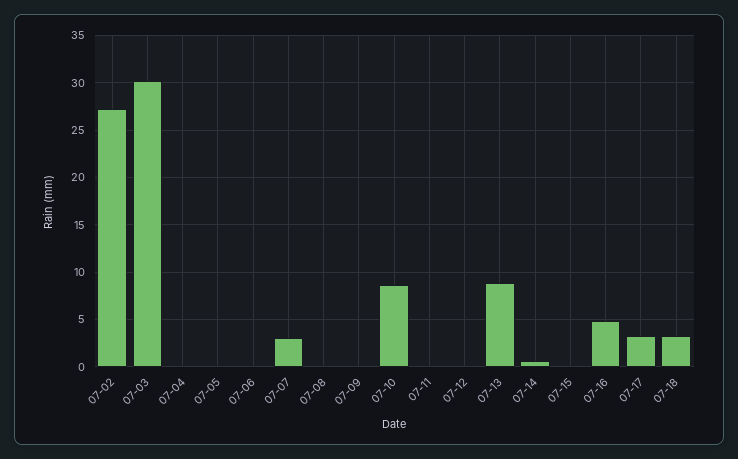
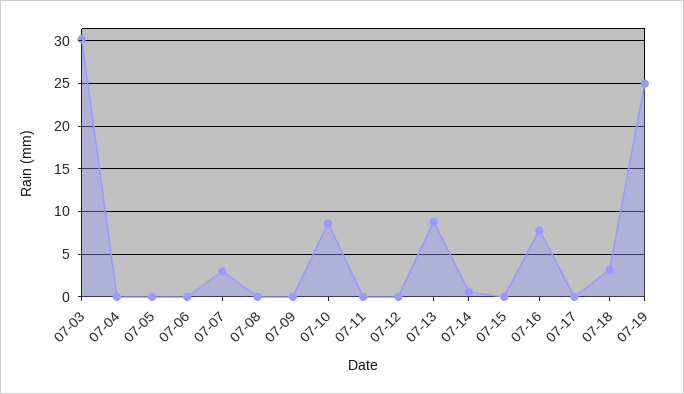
07-02: 27 -> none
07-16: 5 -> 8
07-17: 3 -> 0
07-19: none -> 25

